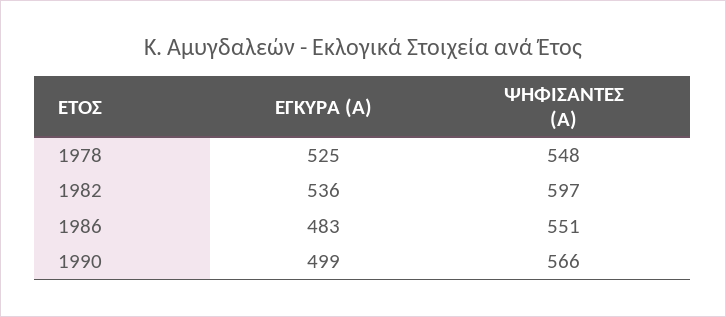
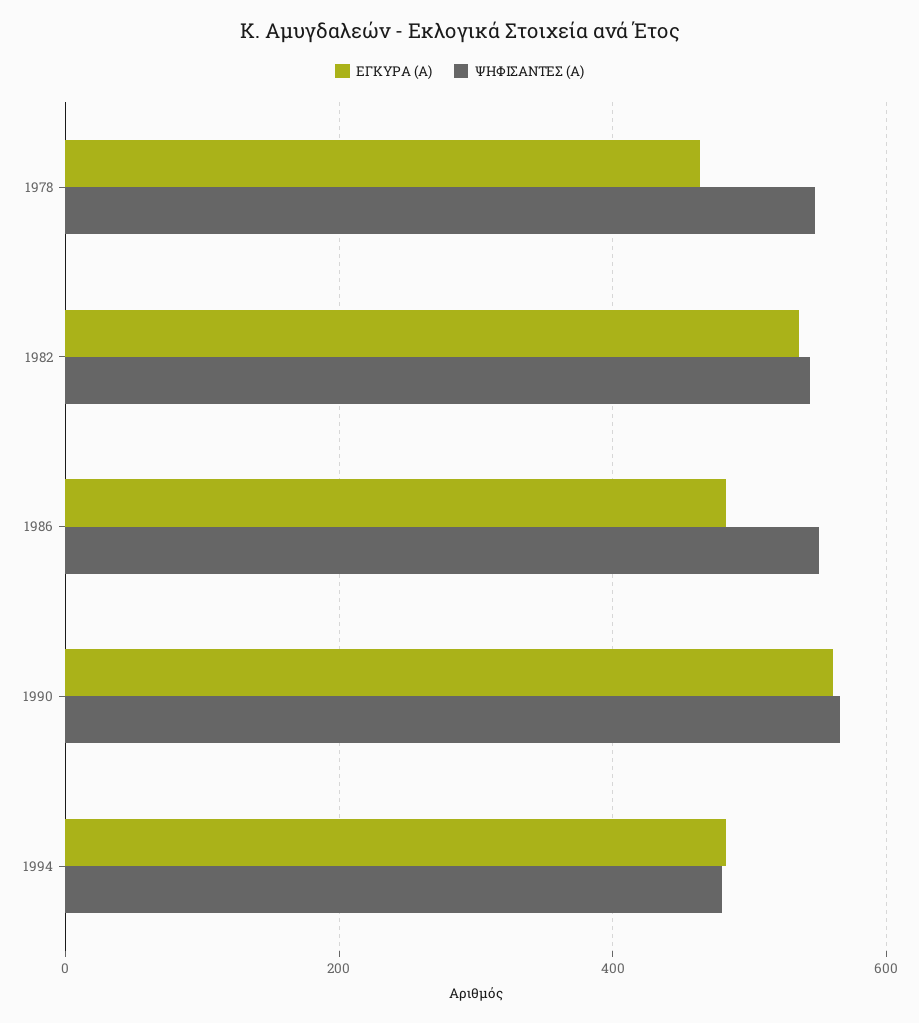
ΕΓΚΥΡΑ (Α), 1978: 525 -> 460
ΨΗΦΙΣΑΝΤΕΣ (Α), 1982: 597 -> 540
ΕΓΚΥΡΑ (Α), 1990: 499 -> 560
ΕΓΚΥΡΑ (Α), 1994: none -> 480
ΨΗΦΙΣΑΝΤΕΣ (Α), 1994: none -> 480

